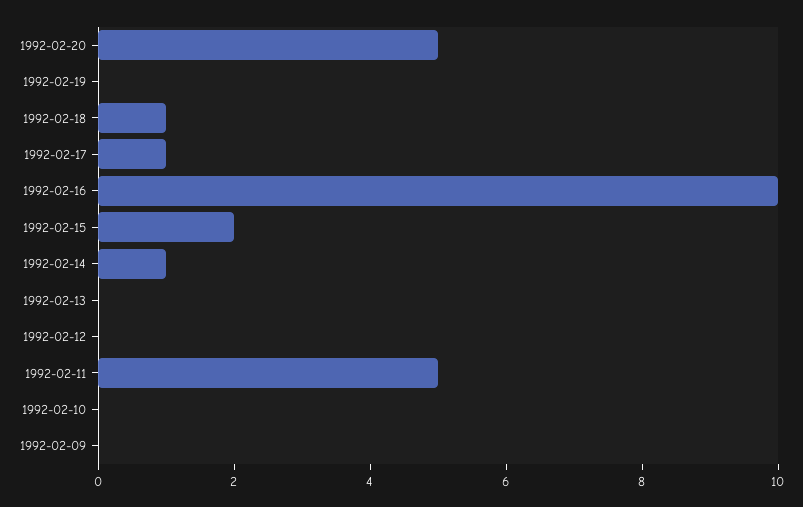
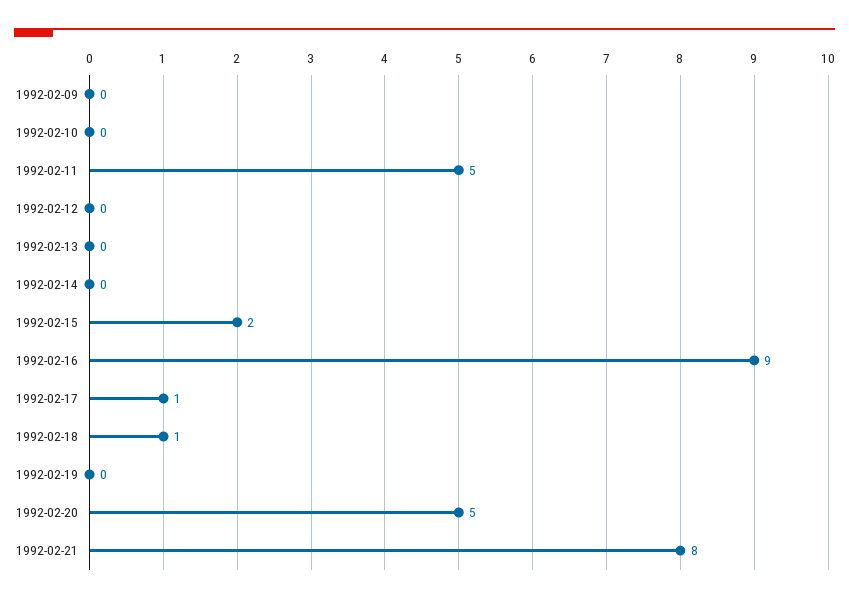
1992-02-16: 10 -> 9
1992-02-14: 1 -> 0
1992-02-21: none -> 8

